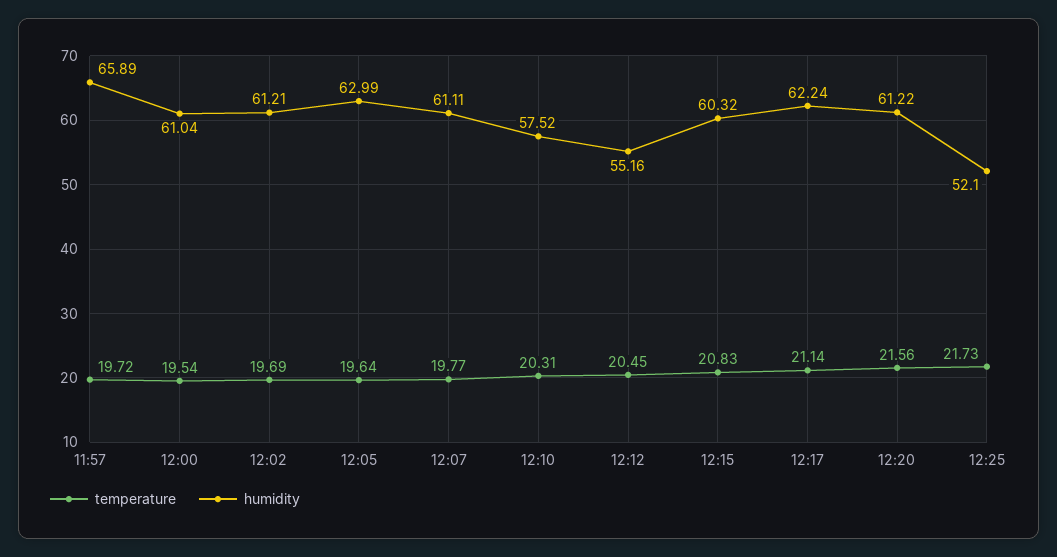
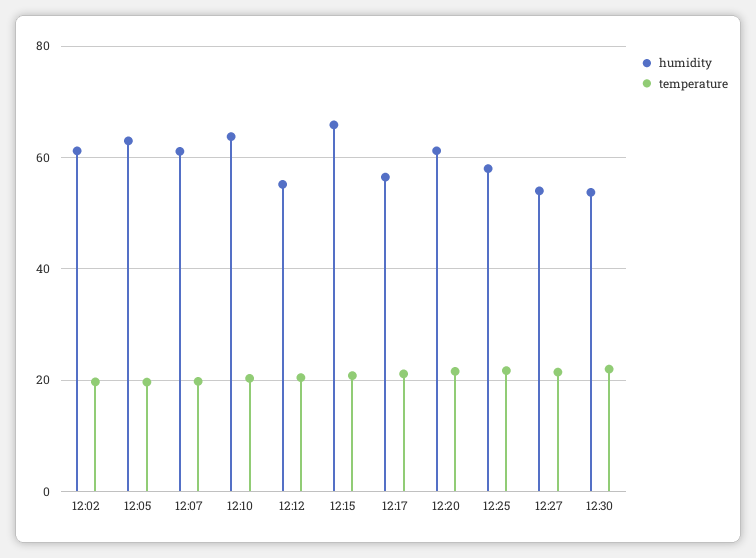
temperature, 11:57: 19.72 -> none
humidity, 11:57: 65.89 -> none
temperature, 12:00: 19.54 -> none
humidity, 12:00: 61.04 -> none
humidity, 12:10: 57.52 -> 64
humidity, 12:15: 60.32 -> 66
humidity, 12:17: 62.24 -> 56
humidity, 12:25: 52.1 -> 58
humidity, 12:27: none -> 54
temperature, 12:27: none -> 22
humidity, 12:30: none -> 54
temperature, 12:30: none -> 22

